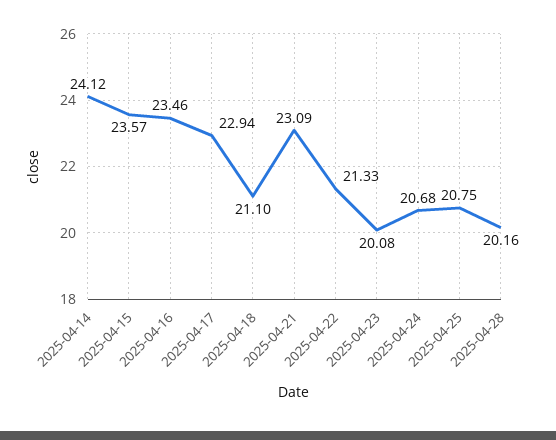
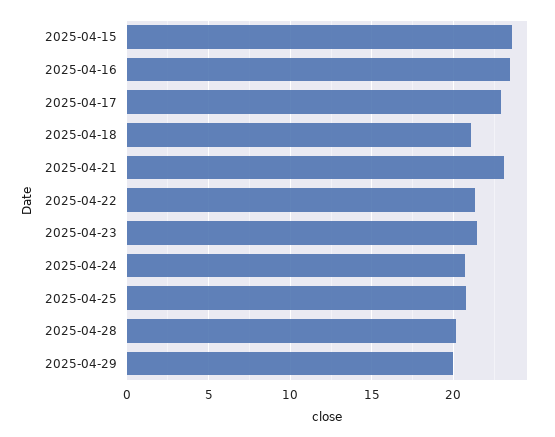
2025-04-14: 24.12 -> none
2025-04-23: 20.08 -> 21.5
2025-04-29: none -> 20

